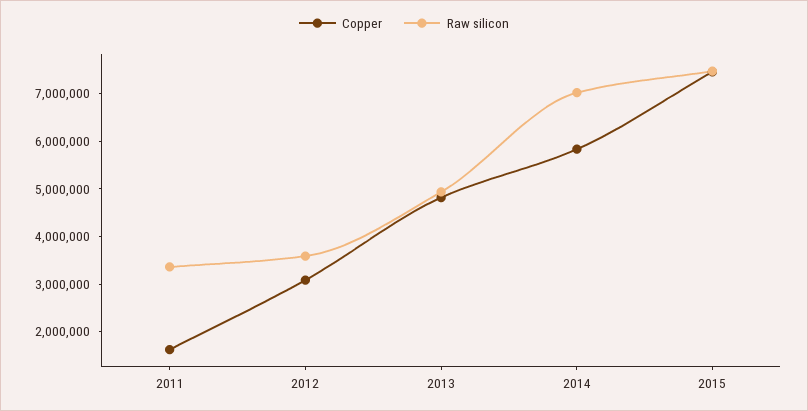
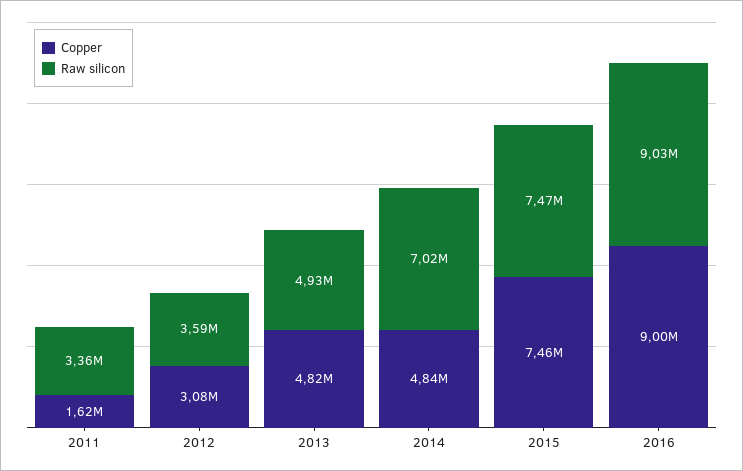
Copper, 2014: 5800000 -> 4840000
Copper, 2016: none -> 9000000
Raw silicon, 2016: none -> 9030000

